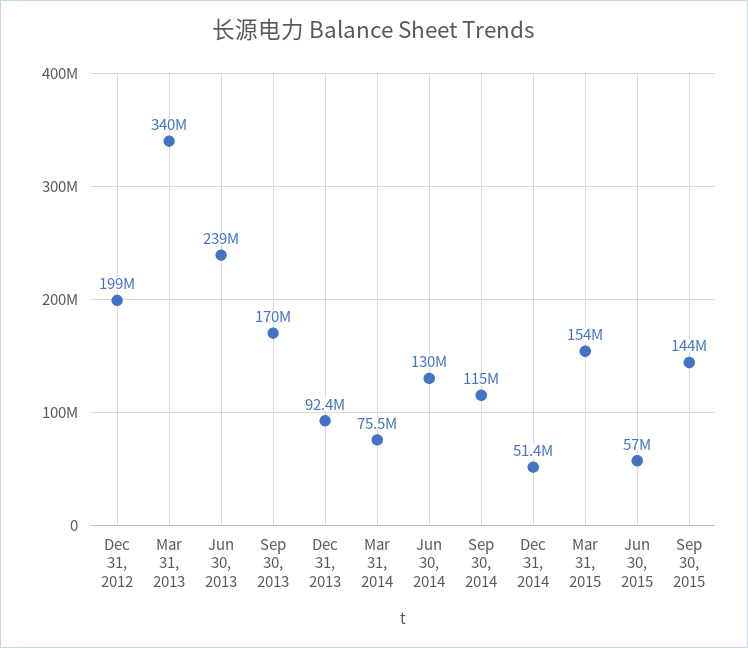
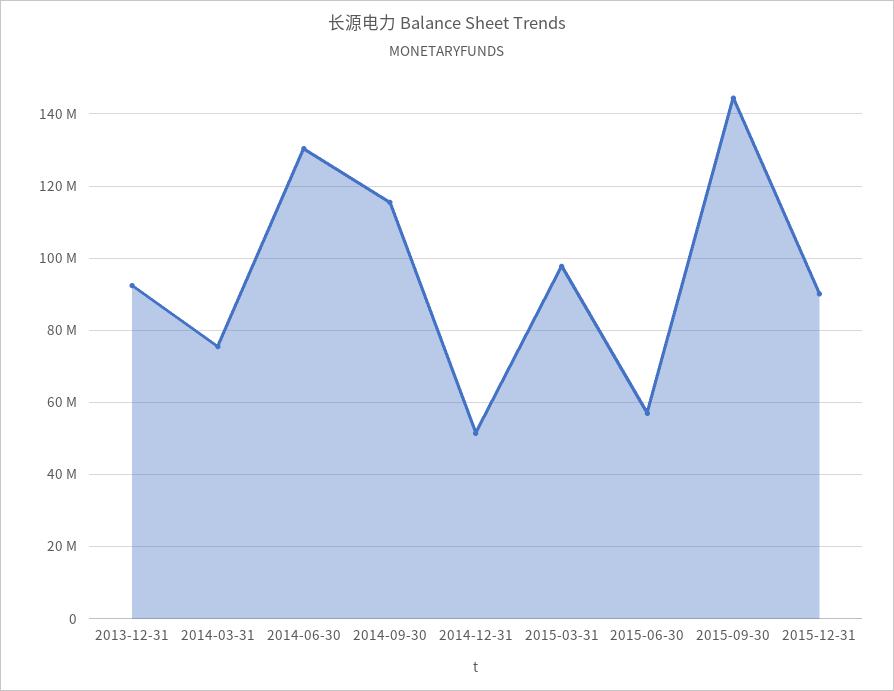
Dec 31, 2012: 199000000 -> none
Mar 31, 2013: 340000000 -> none
Jun 30, 2013: 239000000 -> none
Sep 30, 2013: 170000000 -> none
Mar 31, 2015: 154000000 -> 98000000
2015-12-31: none -> 90000000

